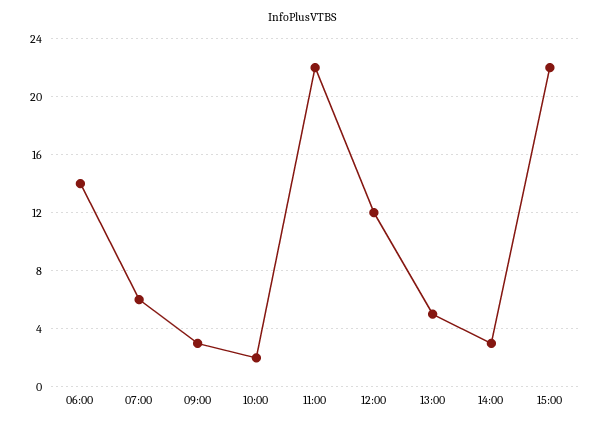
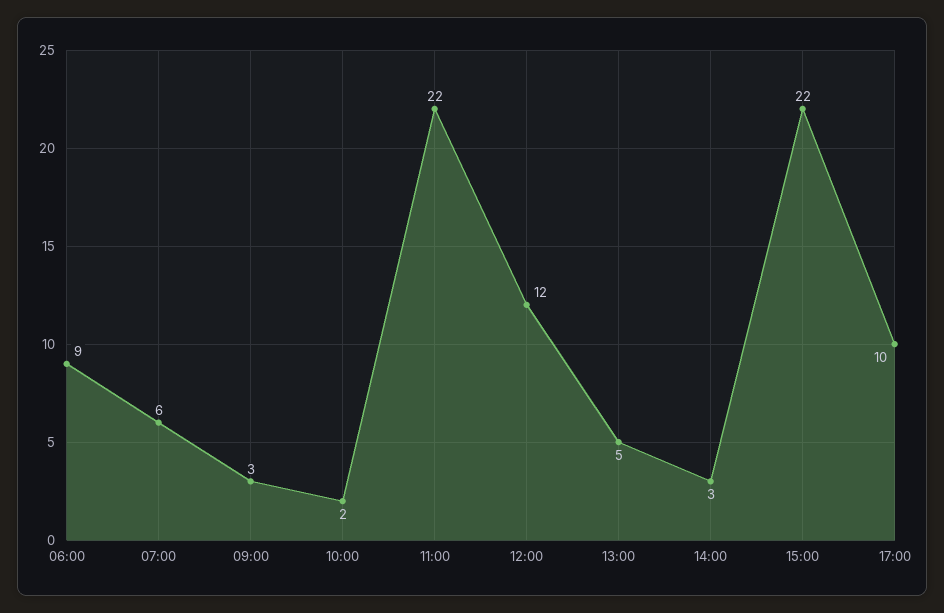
06:00: 14 -> 9
17:00: none -> 10

